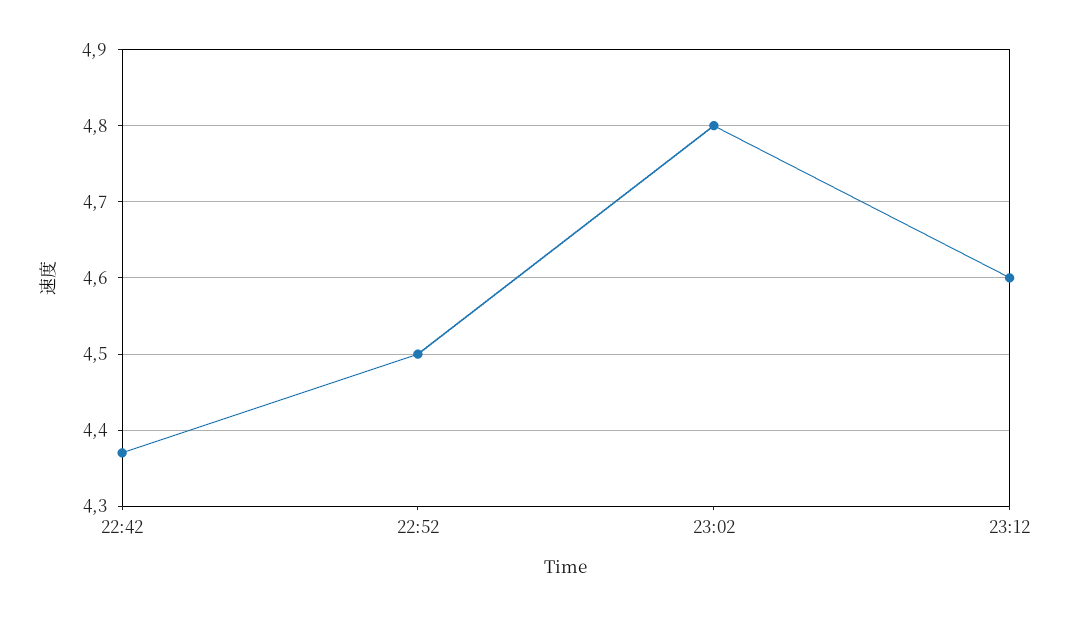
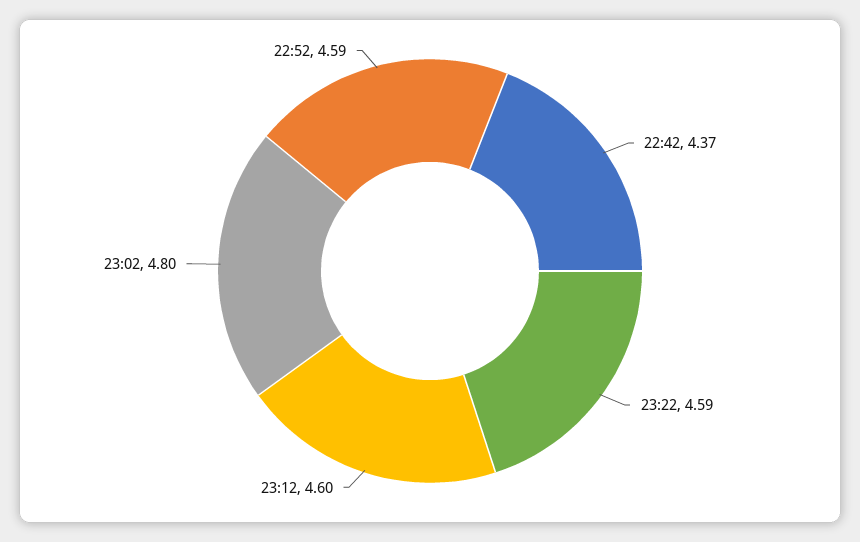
22:52: 4.5 -> 4.59
23:22: none -> 4.59

